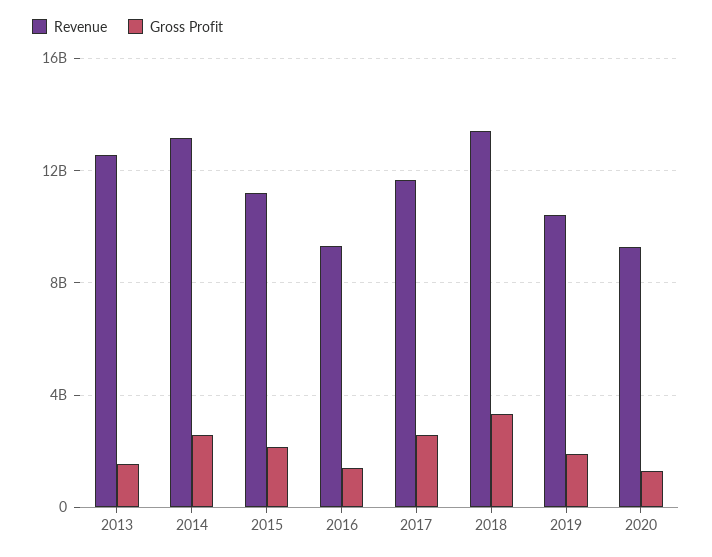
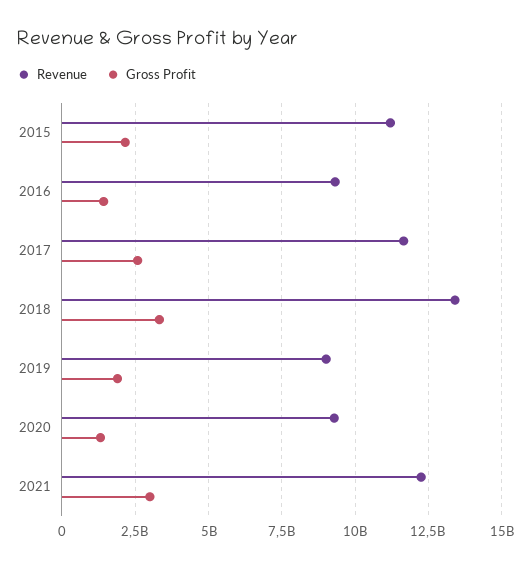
Revenue, 2013: 12500000000 -> none
Gross Profit, 2013: 1500000000 -> none
Revenue, 2014: 13000000000 -> none
Gross Profit, 2014: 2500000000 -> none
Revenue, 2019: 10500000000 -> 9000000000
Revenue, 2021: none -> 12250000000
Gross Profit, 2021: none -> 3000000000

